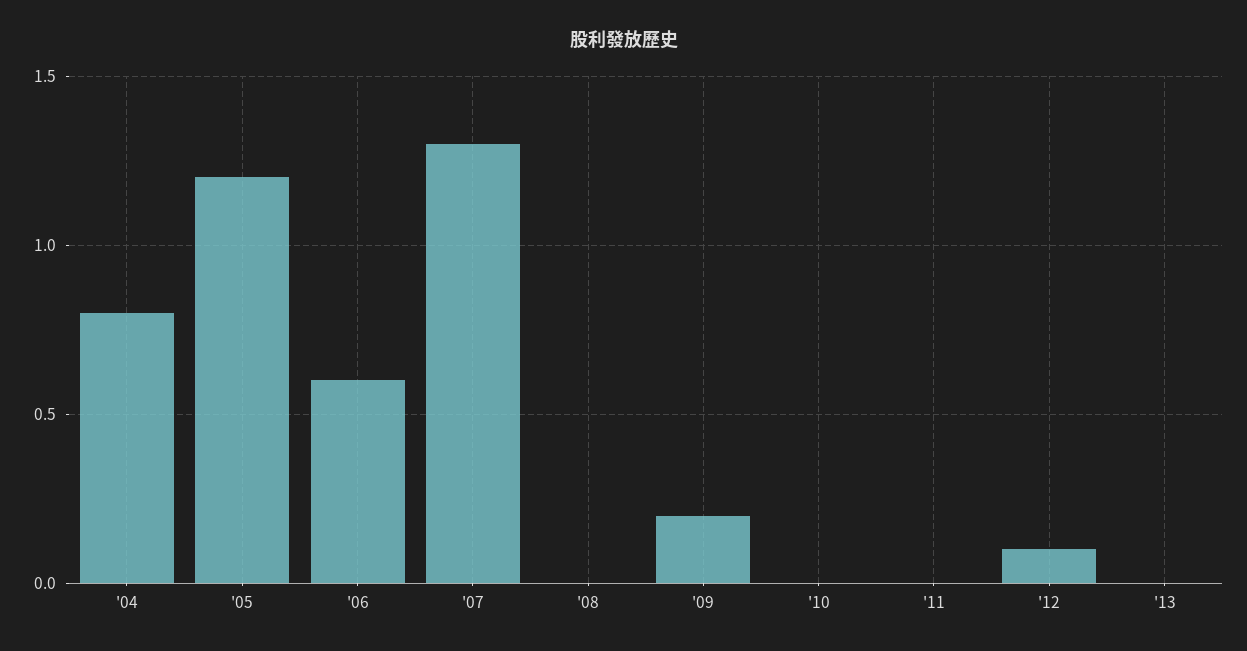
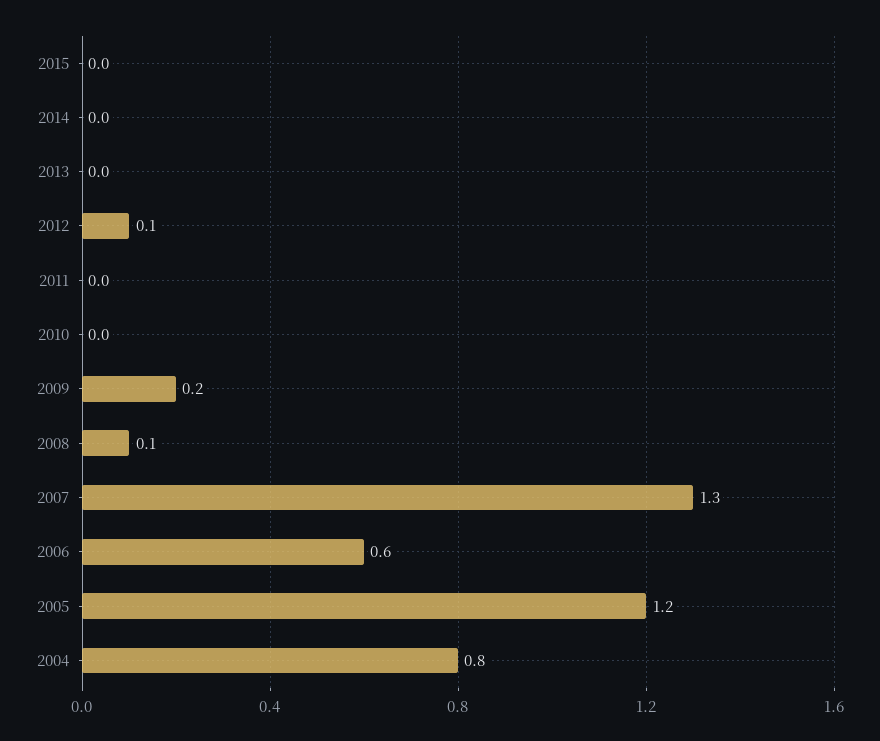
'08: 0 -> 0.1
2015: none -> 0
2014: none -> 0

